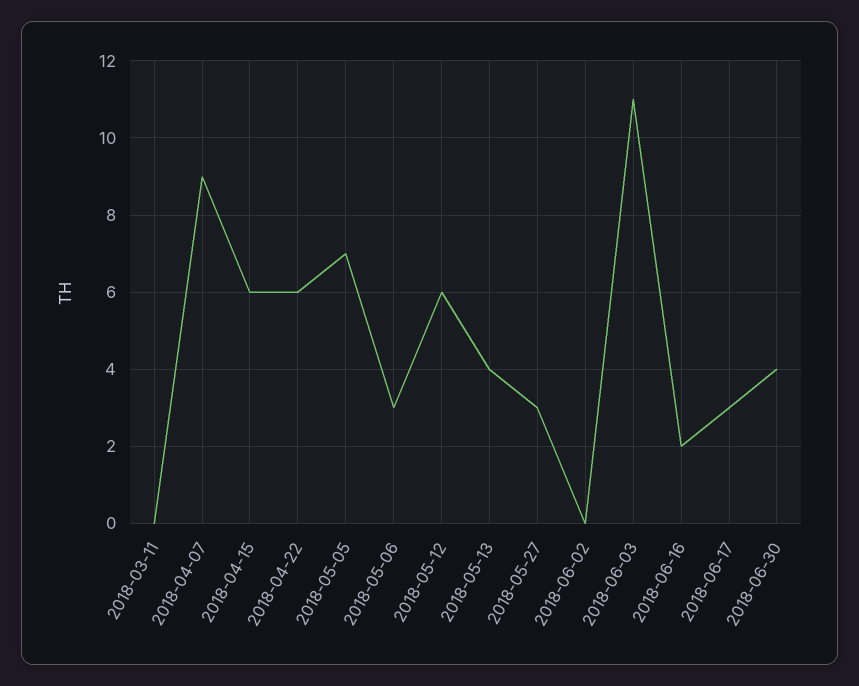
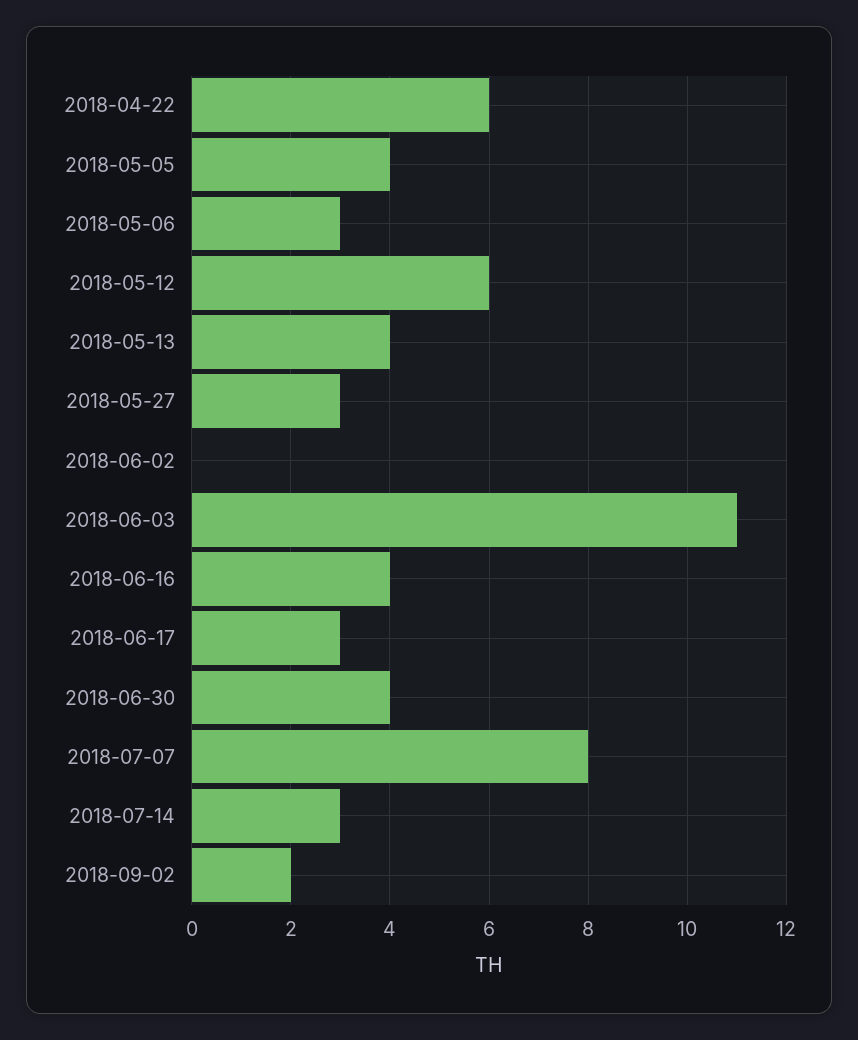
2018-03-11: 0 -> none
2018-04-07: 9 -> none
2018-04-15: 6 -> none
2018-05-05: 7 -> 4
2018-06-16: 2 -> 4
2018-07-07: none -> 8
2018-07-14: none -> 3
2018-09-02: none -> 2

